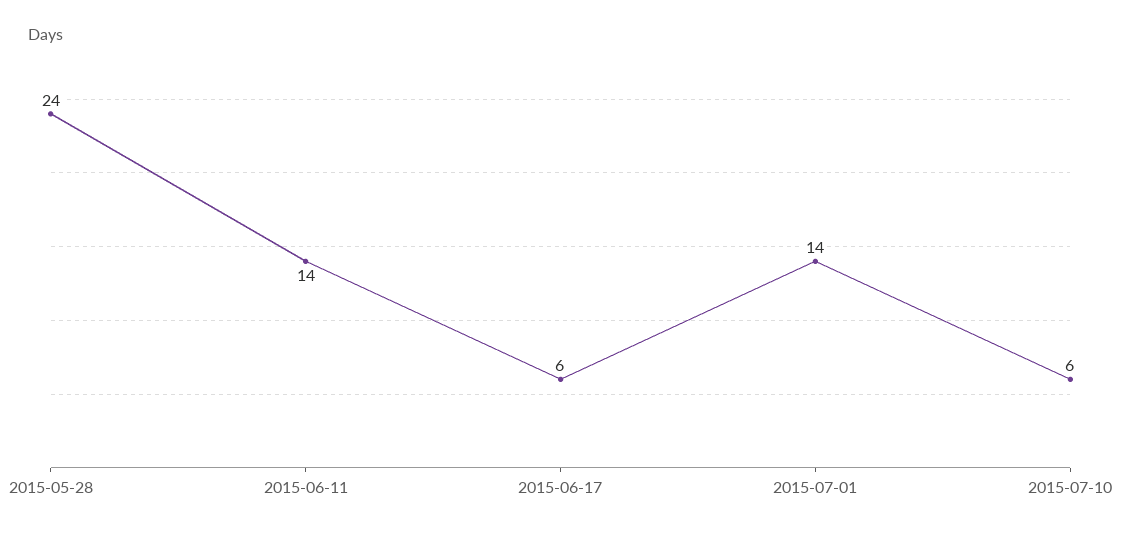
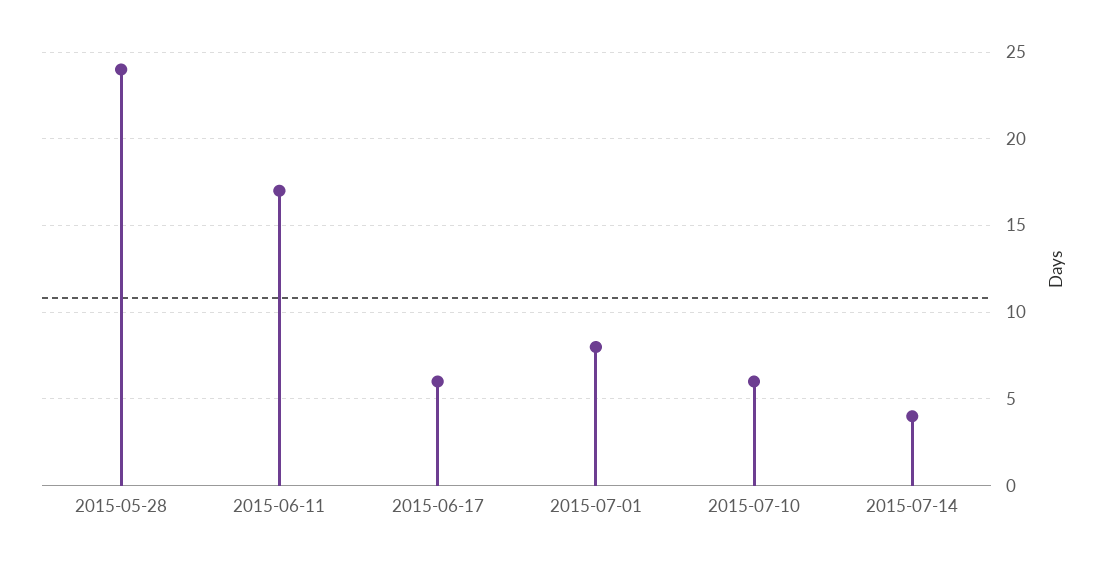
2015-06-11: 14 -> 17
2015-07-01: 14 -> 8
2015-07-14: none -> 4

